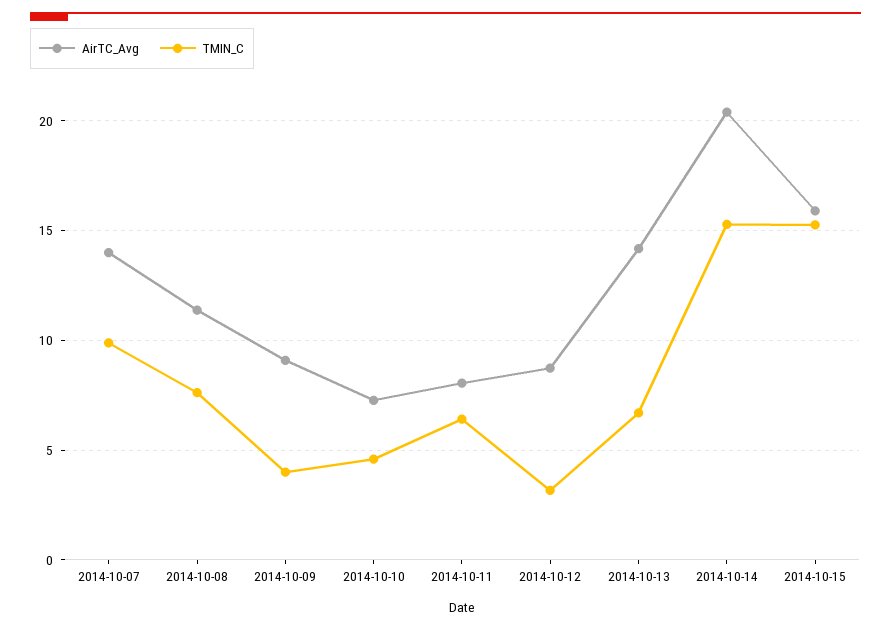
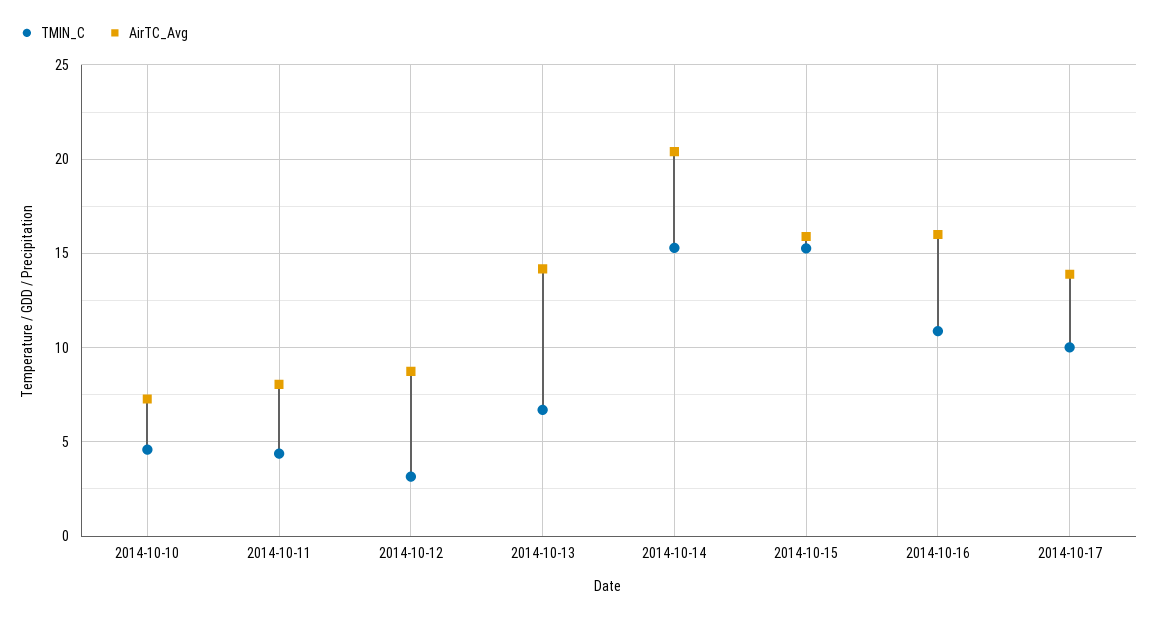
AirTC_Avg, 2014-10-07: 14 -> none
TMIN_C, 2014-10-07: 10 -> none
AirTC_Avg, 2014-10-08: 11.5 -> none
TMIN_C, 2014-10-08: 7.5 -> none
AirTC_Avg, 2014-10-09: 9 -> none
TMIN_C, 2014-10-09: 4 -> none
TMIN_C, 2014-10-11: 6.5 -> 4.5
TMIN_C, 2014-10-16: none -> 11
AirTC_Avg, 2014-10-16: none -> 16
TMIN_C, 2014-10-17: none -> 10
AirTC_Avg, 2014-10-17: none -> 14

